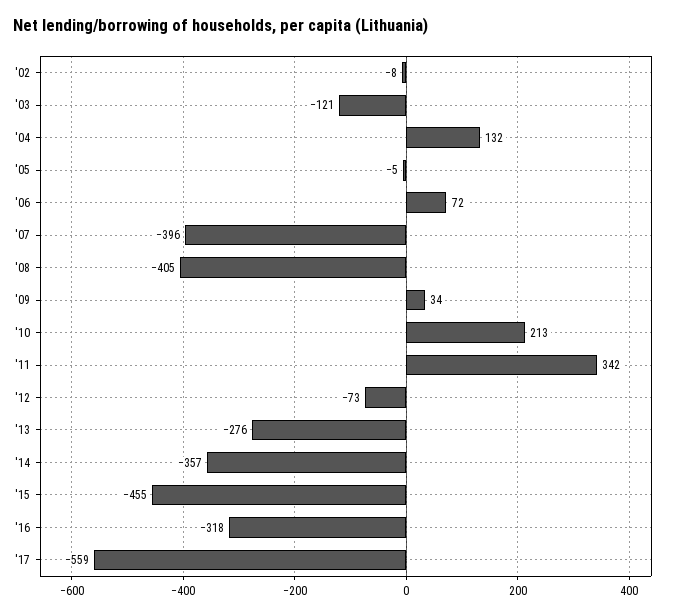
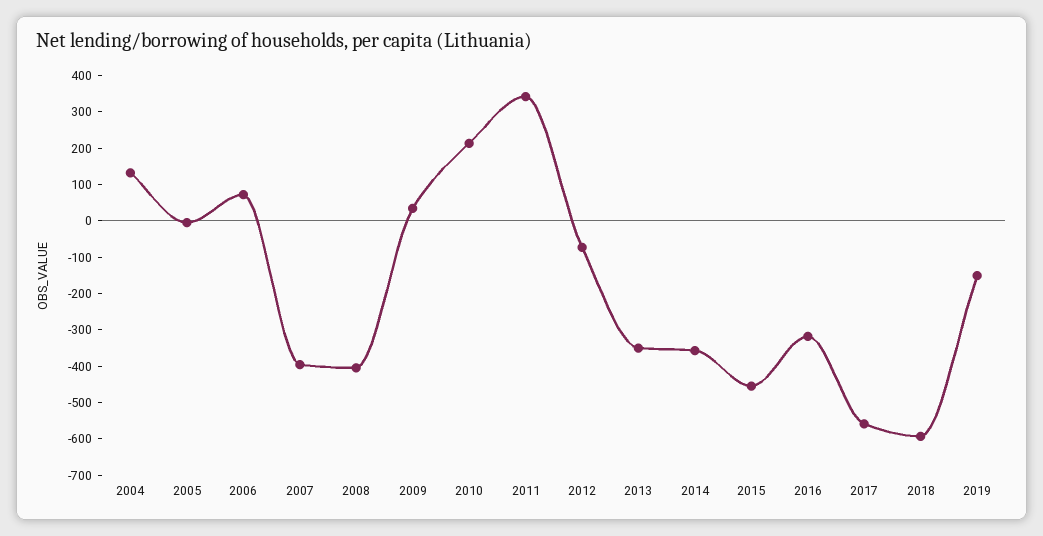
'02: -8 -> none
'03: -121 -> none
'13: -276 -> -350
2018: none -> -600
2019: none -> -150

